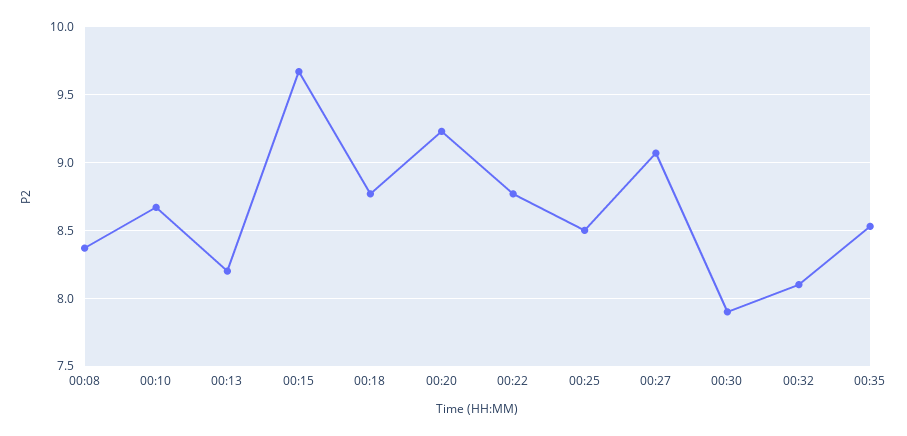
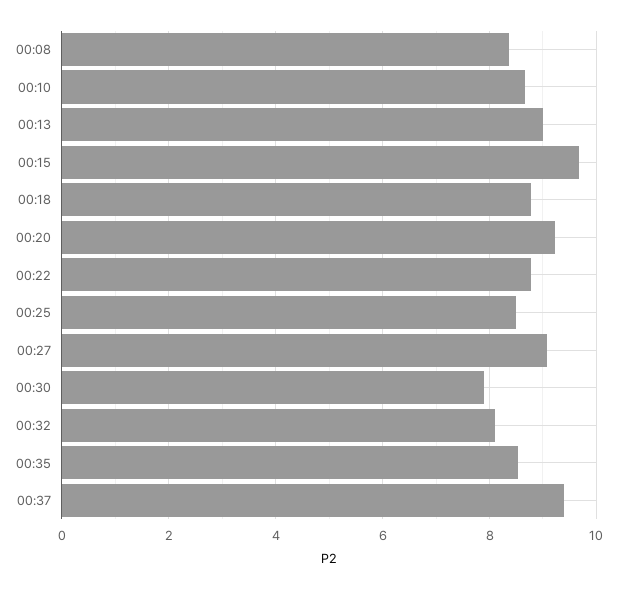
00:13: 8.2 -> 9
00:37: none -> 9.4

